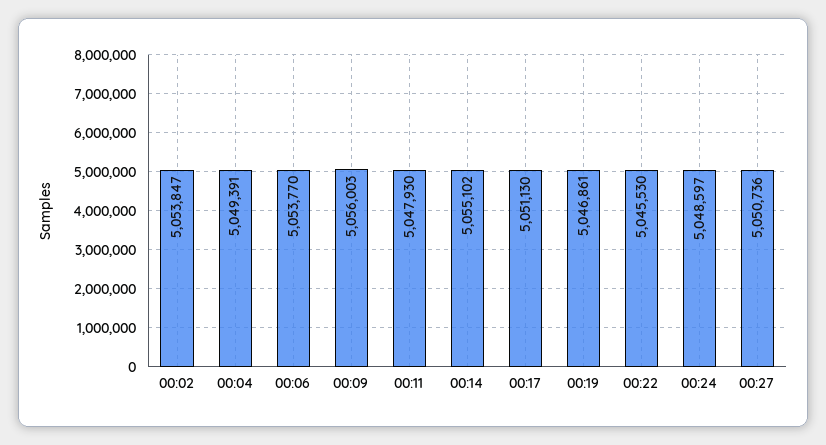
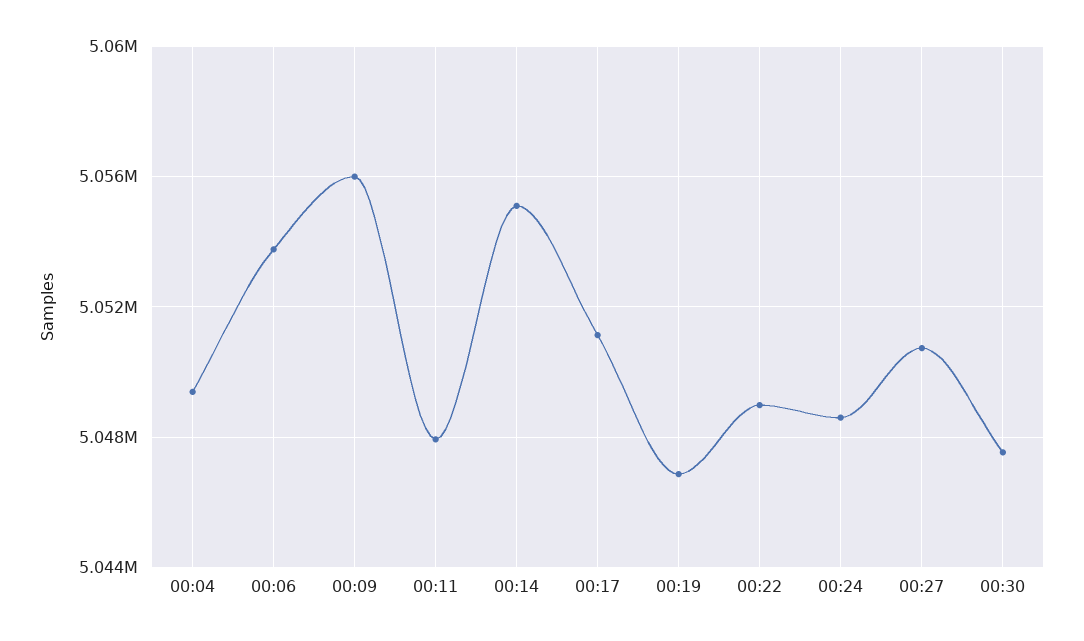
00:02: 5053847 -> none
00:22: 5045530 -> 5049000
00:30: none -> 5047500

